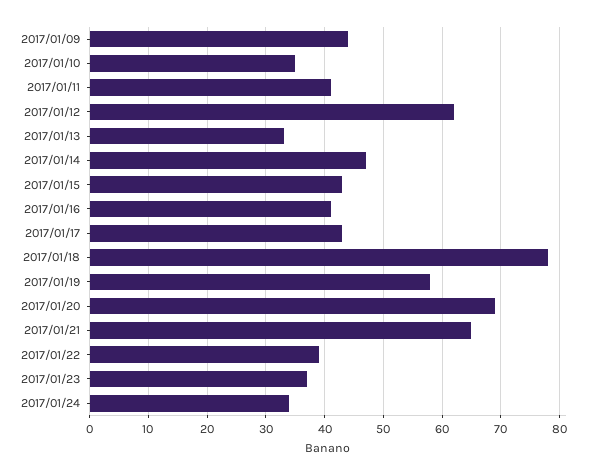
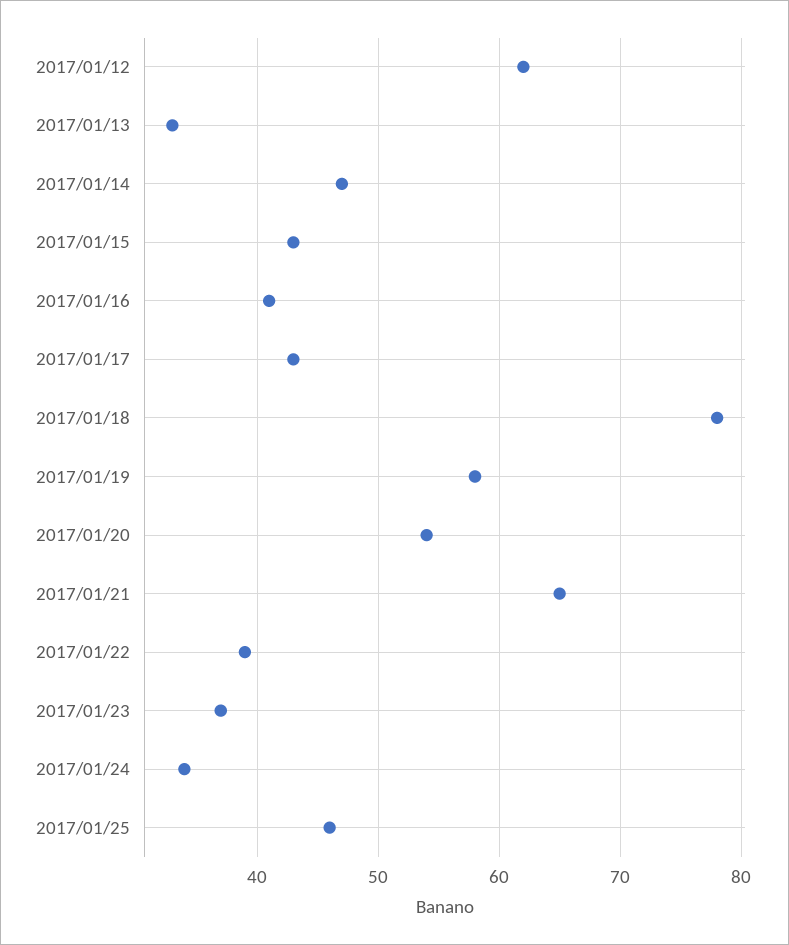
2017/01/09: 45 -> none
2017/01/10: 35 -> none
2017/01/11: 40 -> none
2017/01/20: 70 -> 54
2017/01/25: none -> 46

